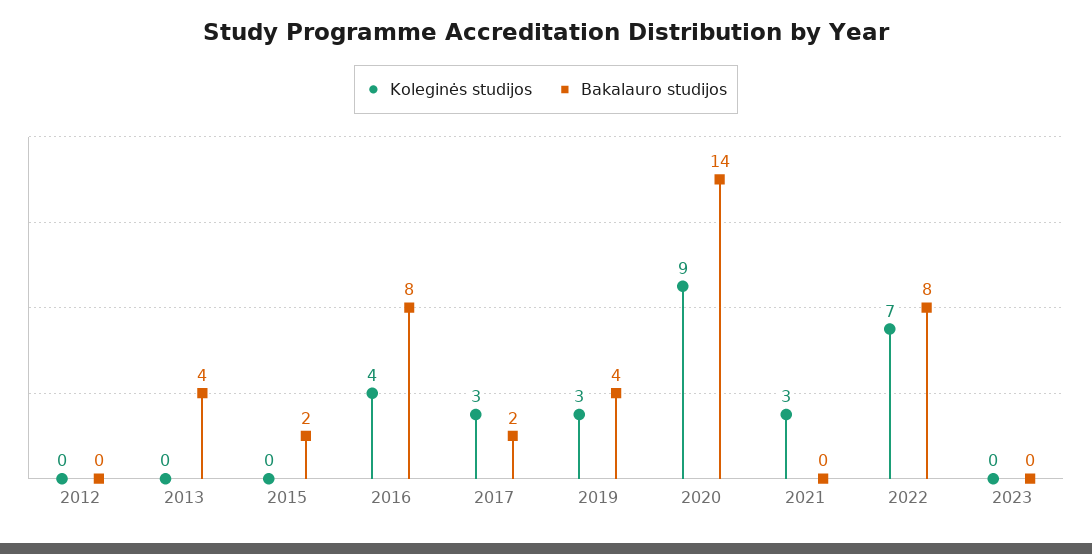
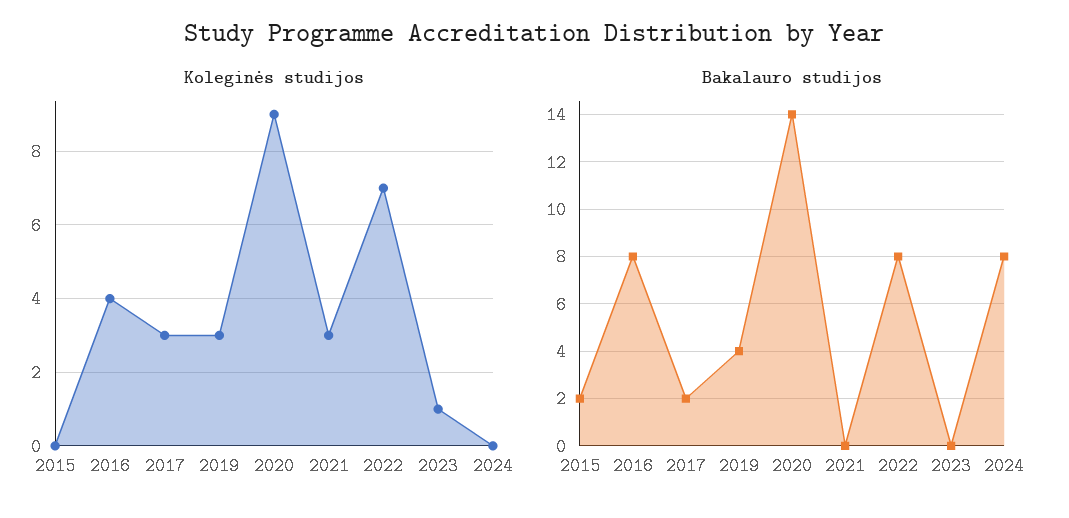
Koleginės studijos, 2012: 0 -> none
Bakalauro studijos, 2012: 0 -> none
Koleginės studijos, 2013: 0 -> none
Bakalauro studijos, 2013: 4 -> none
Koleginės studijos, 2023: 0 -> 1
Koleginės studijos, 2024: none -> 0
Bakalauro studijos, 2024: none -> 8

